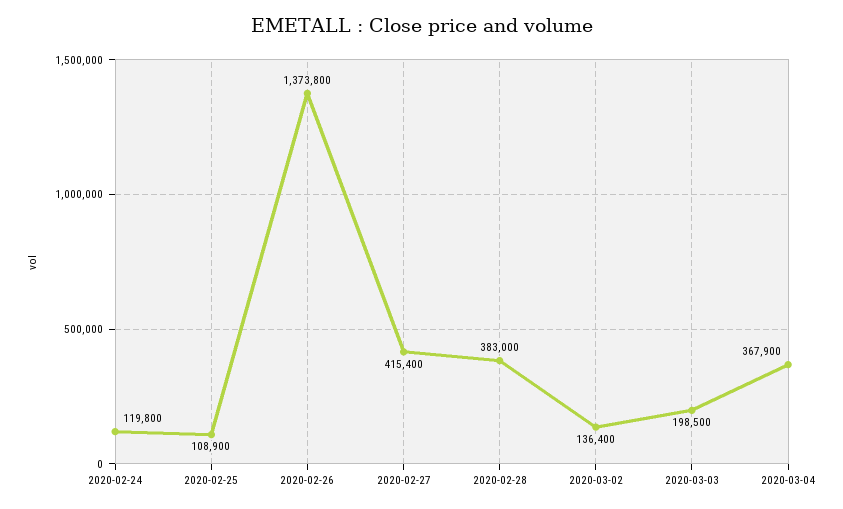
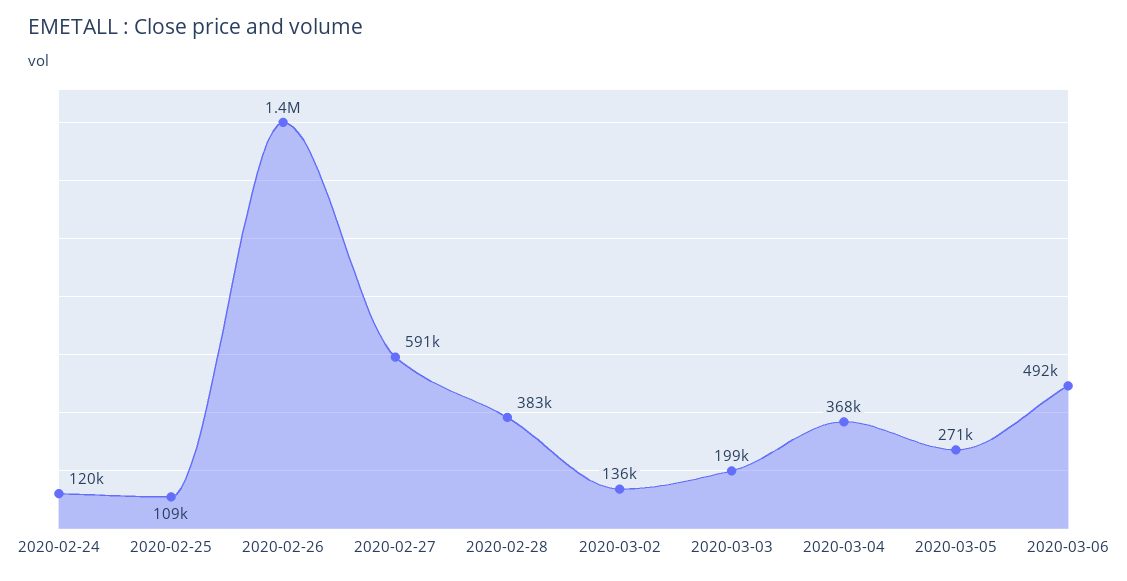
2020-02-27: 415400 -> 591000
2020-03-05: none -> 271000
2020-03-06: none -> 492000

